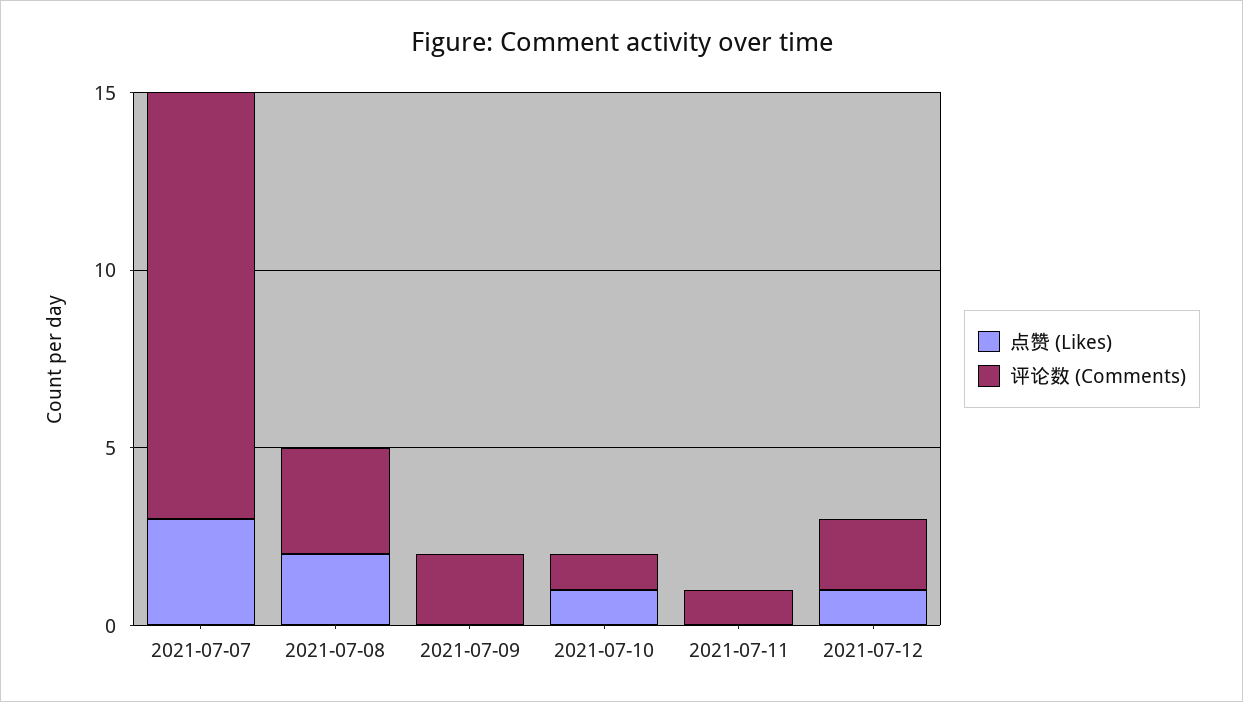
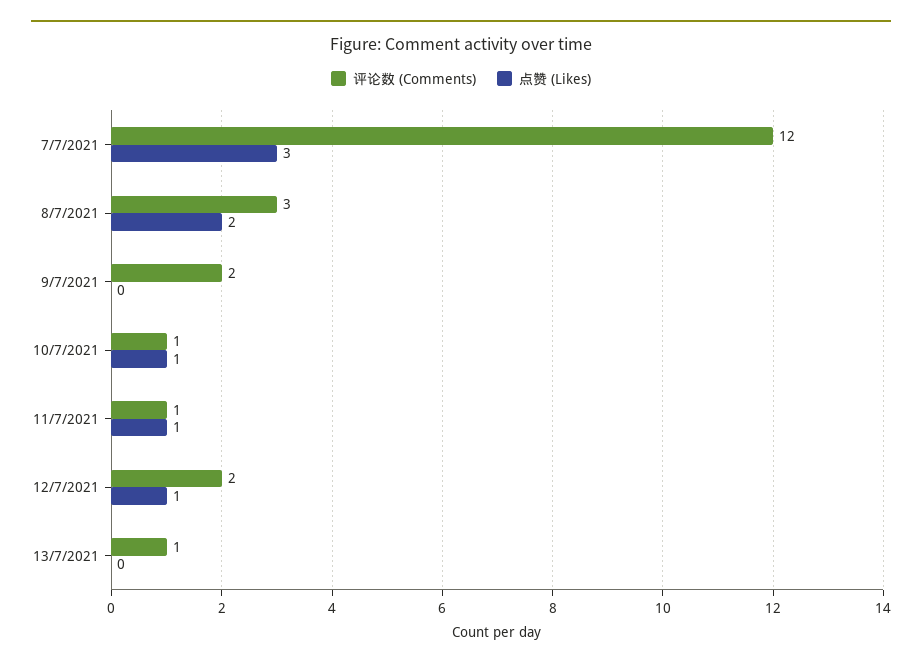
点赞 (Likes), 2021-07-11: 0 -> 1
评论数 (Comments), 13/7/2021: none -> 1
点赞 (Likes), 13/7/2021: none -> 0

